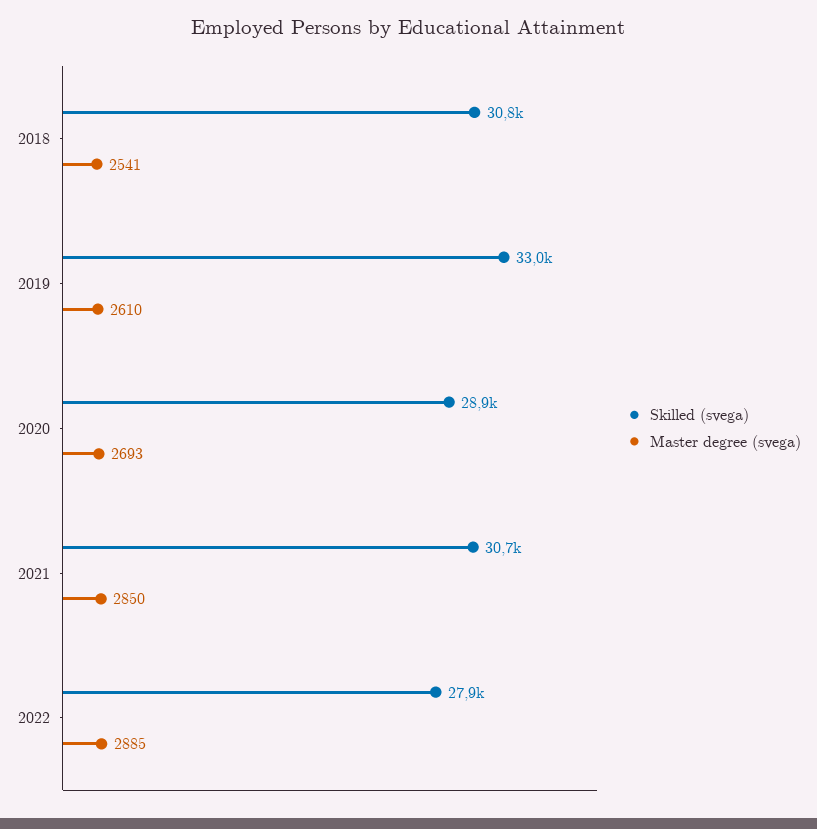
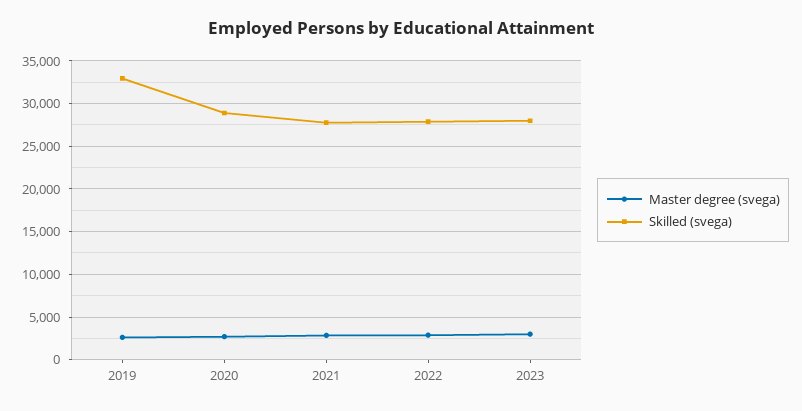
Skilled (svega), 2018: 30800 -> none
Master degree (svega), 2018: 2541 -> none
Skilled (svega), 2021: 30700 -> 28000
Master degree (svega), 2023: none -> 3000
Skilled (svega), 2023: none -> 28000

